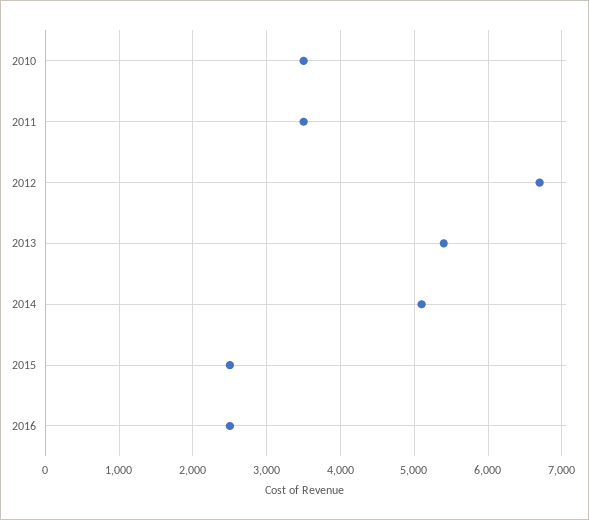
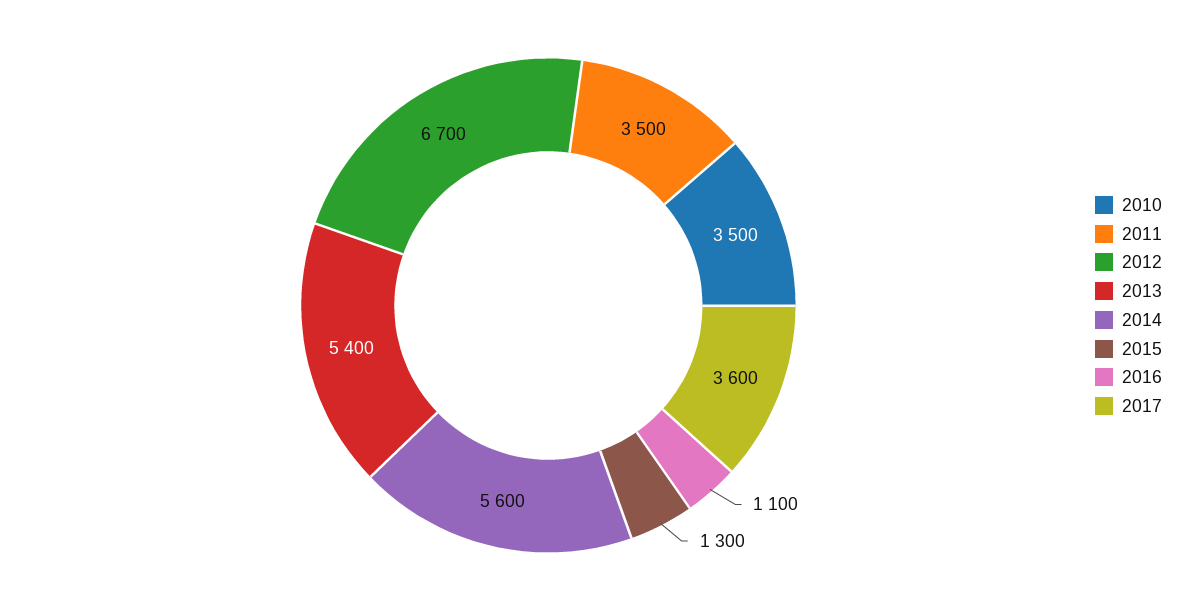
2014: 5100 -> 5600
2015: 2500 -> 1300
2016: 2500 -> 1100
2017: none -> 3600

